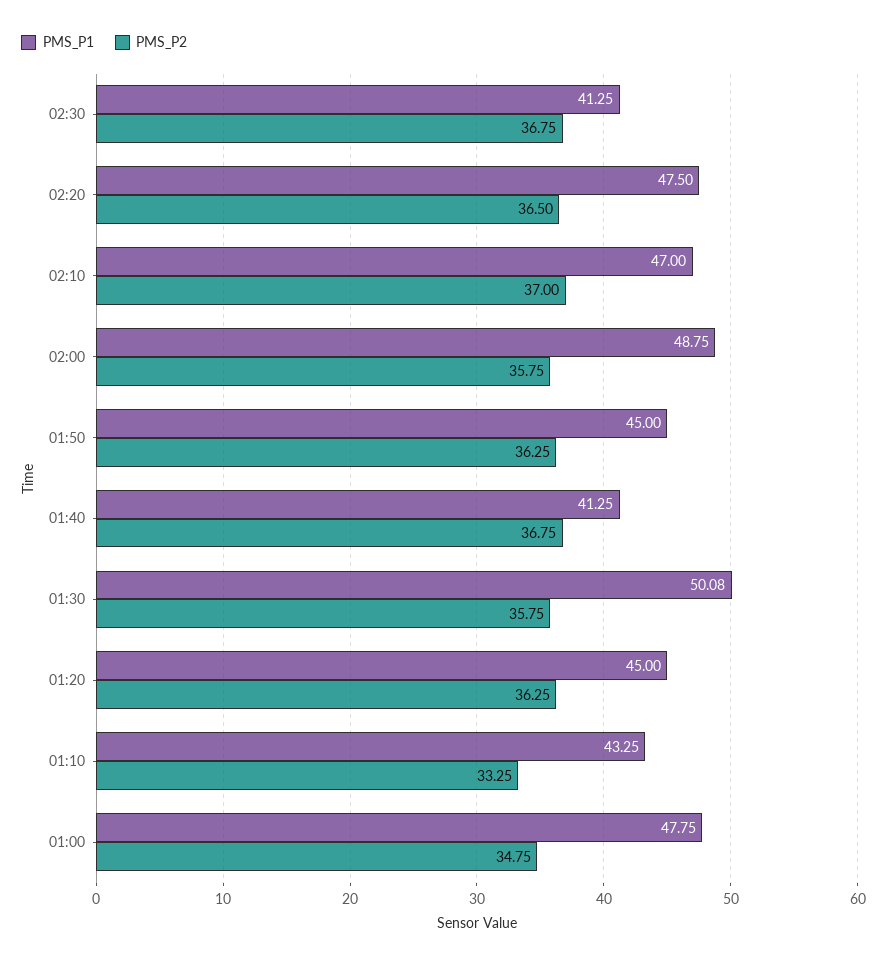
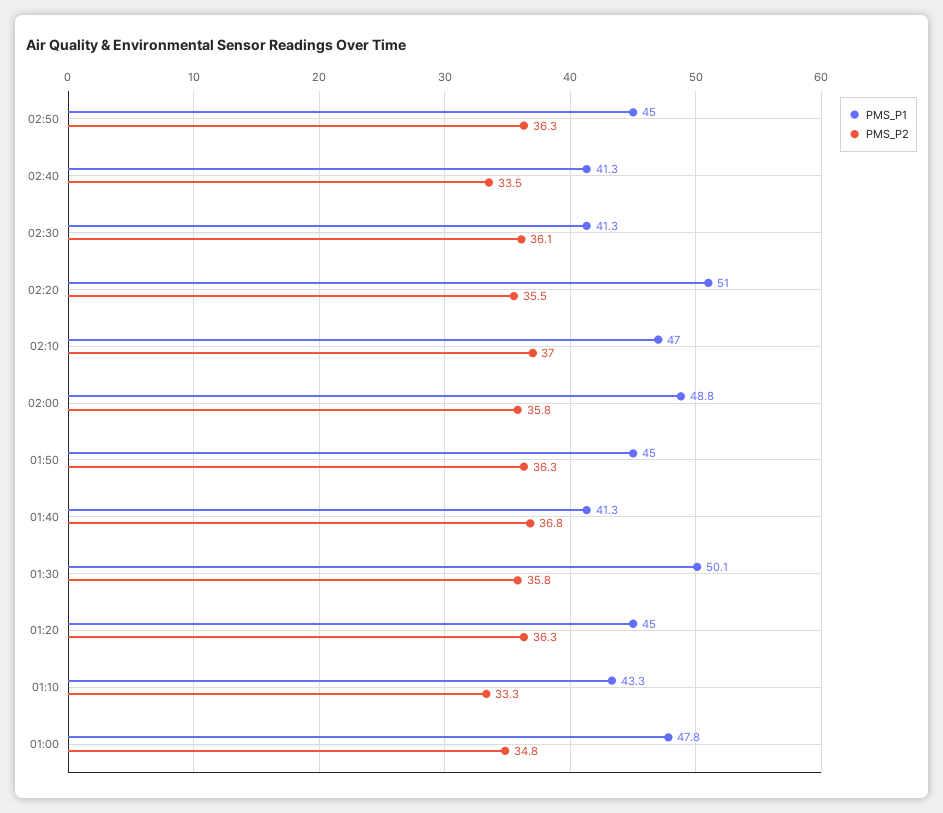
PMS_P2, 02:30: 36.75 -> 36.1
PMS_P1, 02:20: 47.5 -> 51
PMS_P2, 02:20: 36.5 -> 35.5
PMS_P1, 02:50: none -> 45
PMS_P2, 02:50: none -> 36.3
PMS_P1, 02:40: none -> 41.3
PMS_P2, 02:40: none -> 33.5

